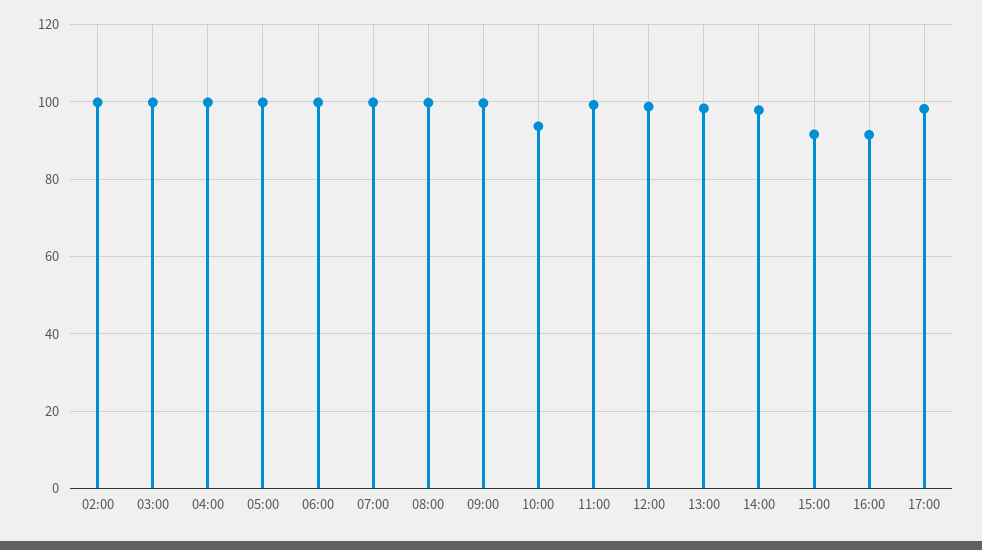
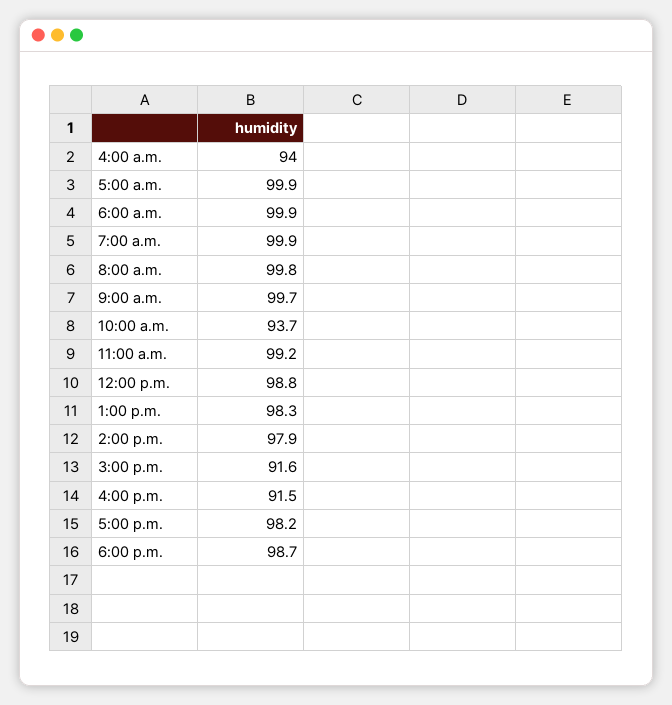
02:00: 100 -> none
03:00: 100 -> none
04:00: 100 -> 94
6:00 p.m.: none -> 98.7

